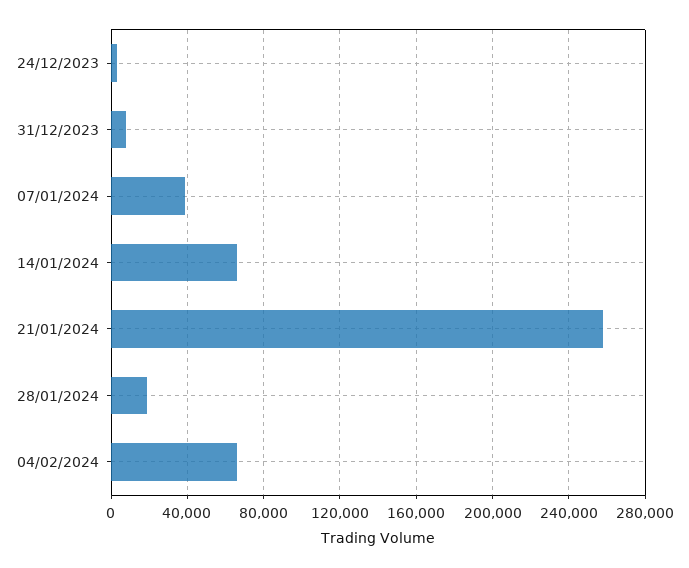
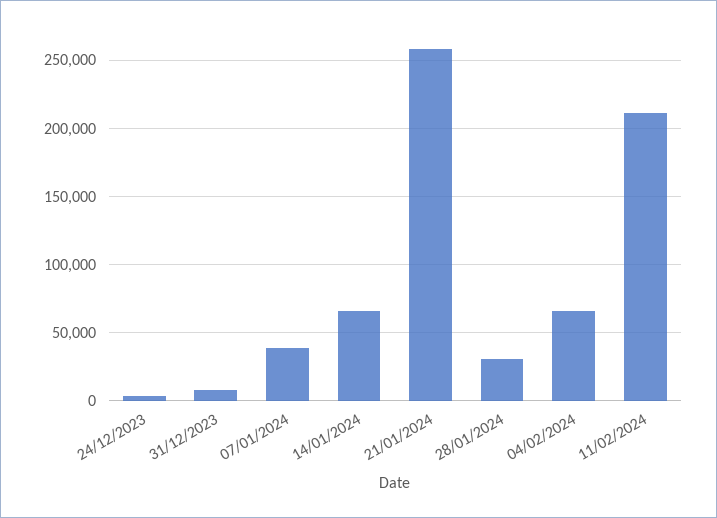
28/01/2024: 20000 -> 30000
11/02/2024: none -> 210000

